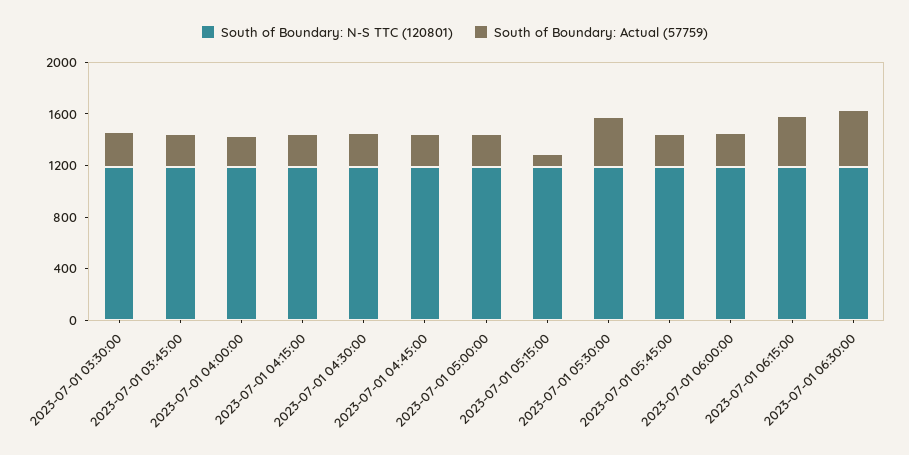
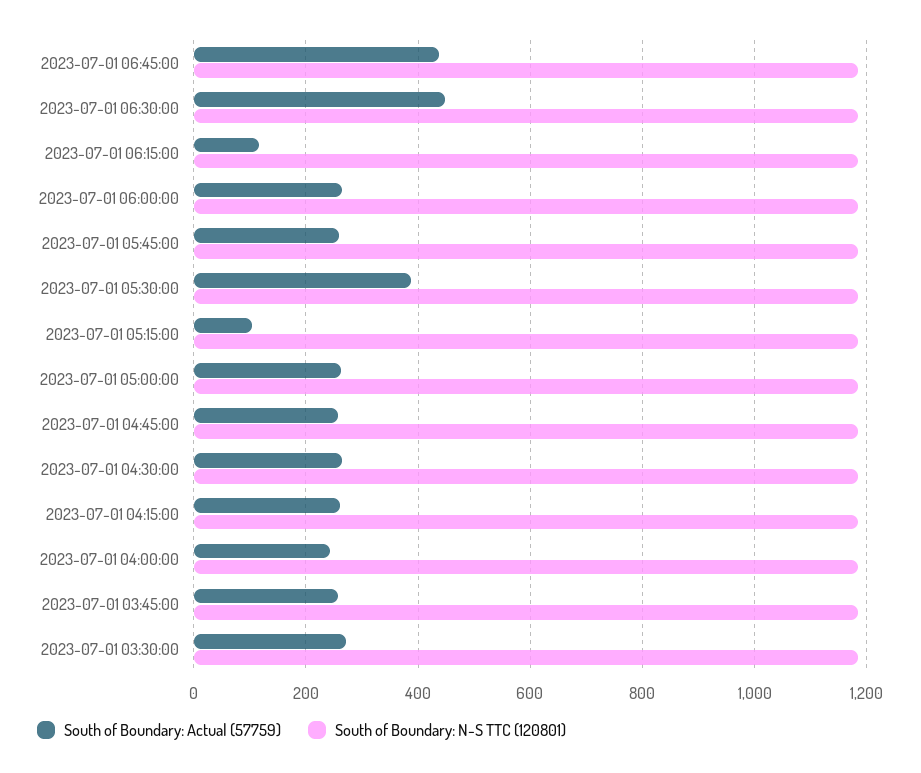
South of Boundary: Actual (57759), 2023-07-01 06:15:00: 400 -> 120
South of Boundary: Actual (57759), 2023-07-01 06:45:00: none -> 440
South of Boundary: N-S TTC (120801), 2023-07-01 06:45:00: none -> 1180

